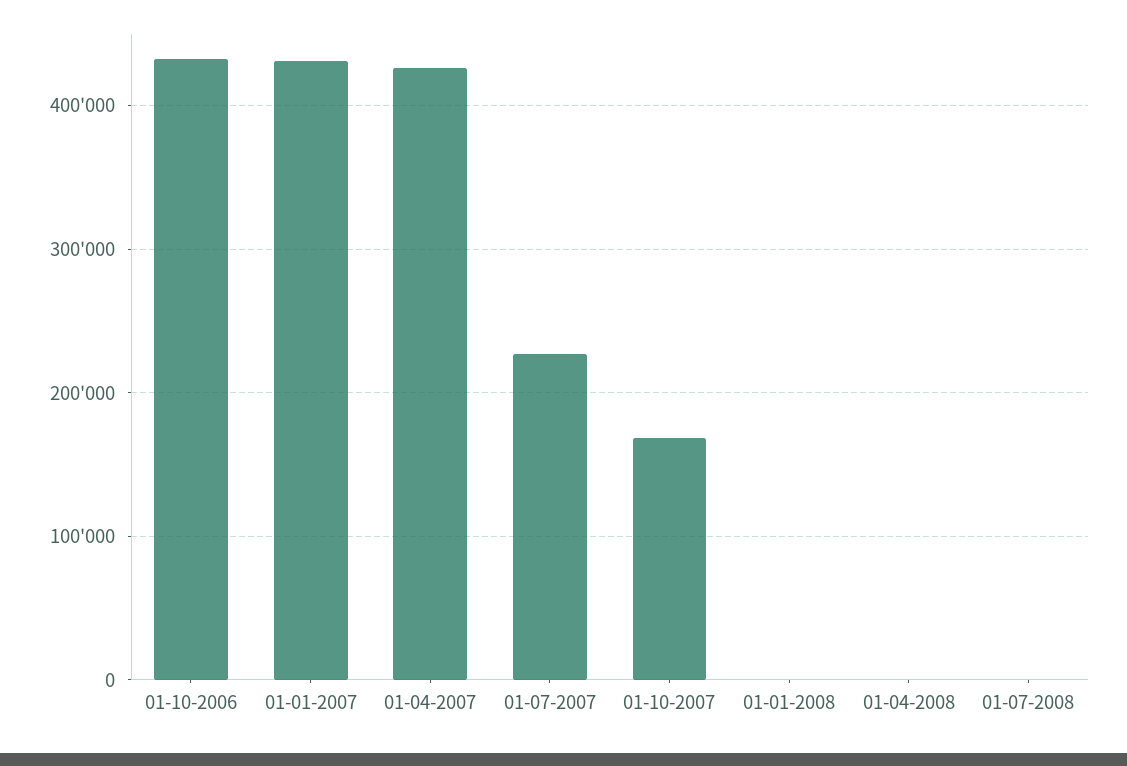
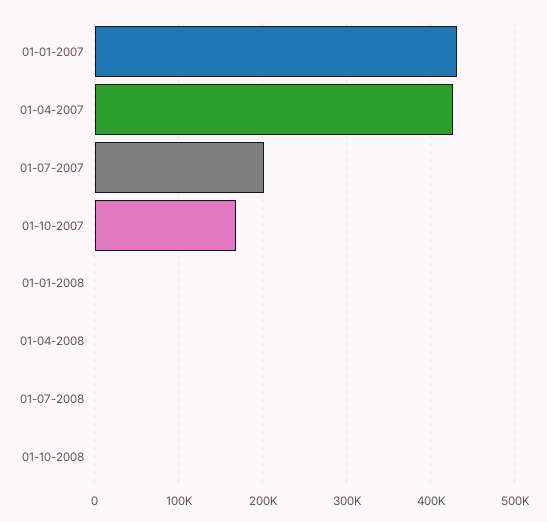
01-10-2006: 430000 -> none
01-07-2007: 230000 -> 200000
01-10-2008: none -> 0

